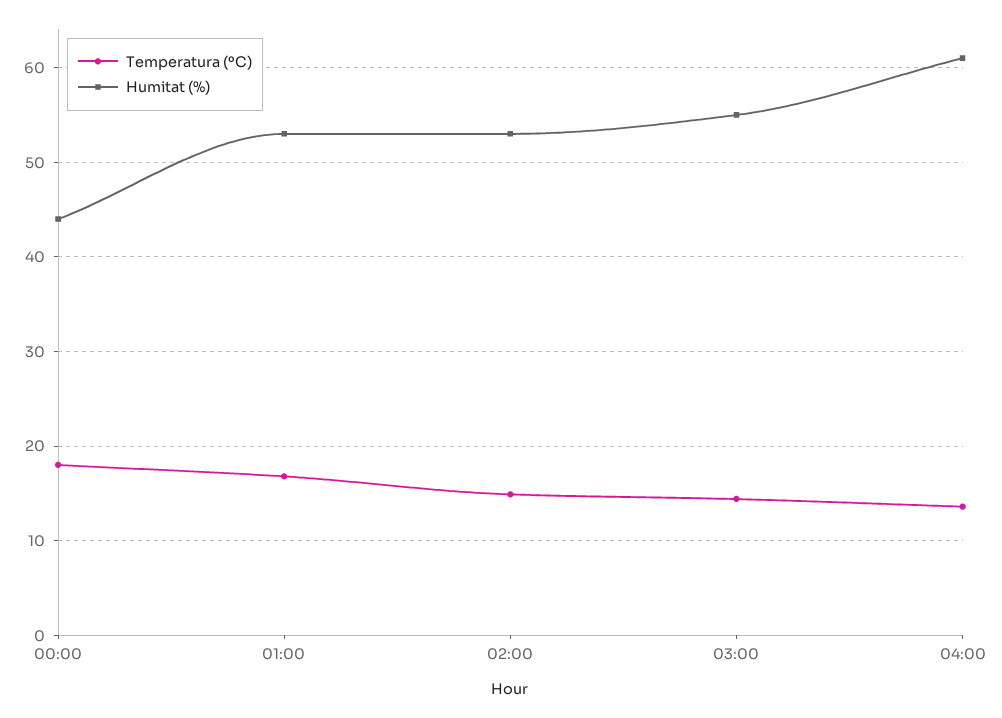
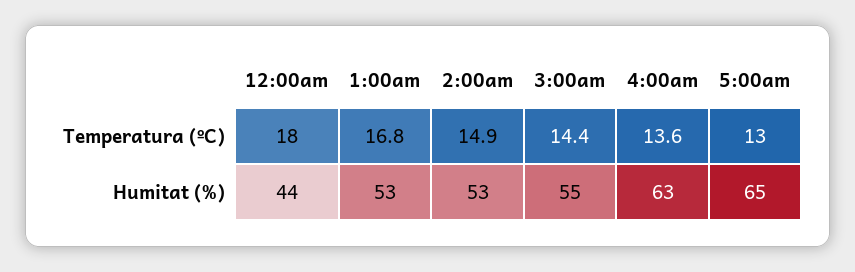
Humitat (%), 04:00: 61 -> 63
Temperatura (ºC), 5:00am: none -> 13
Humitat (%), 5:00am: none -> 65

